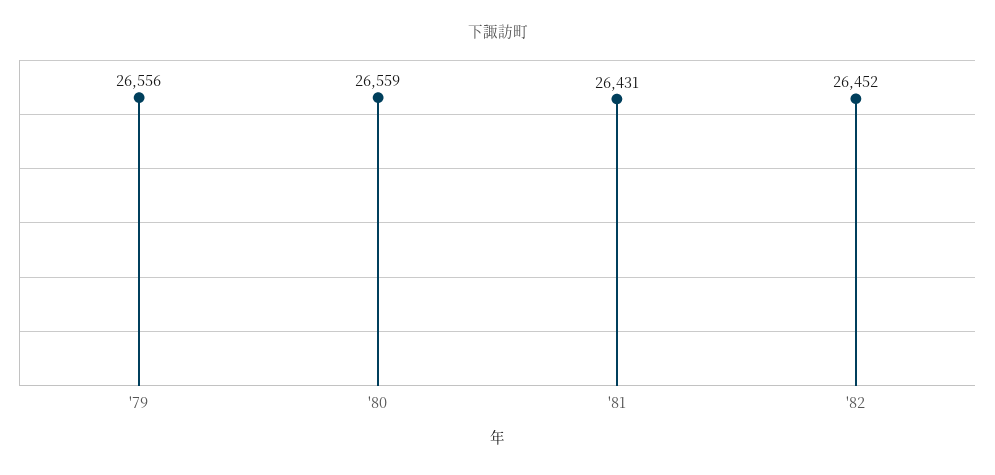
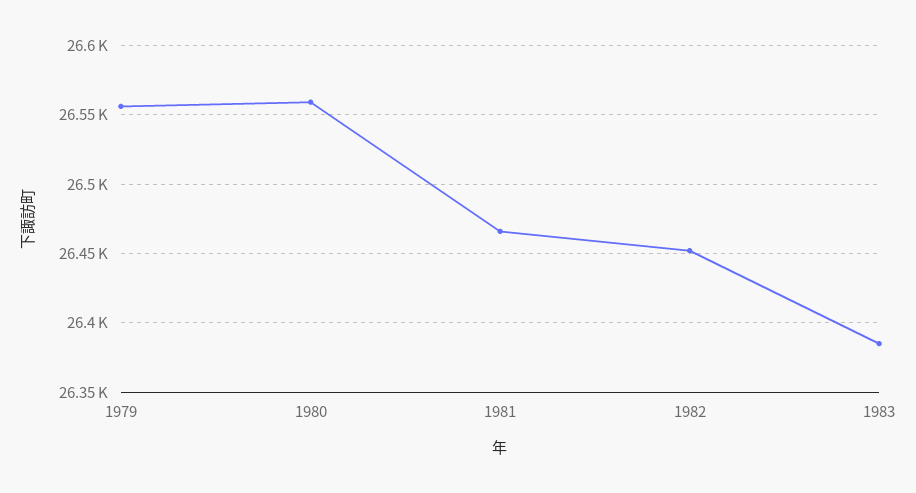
'81: 26431 -> 26465
1983: none -> 26385

